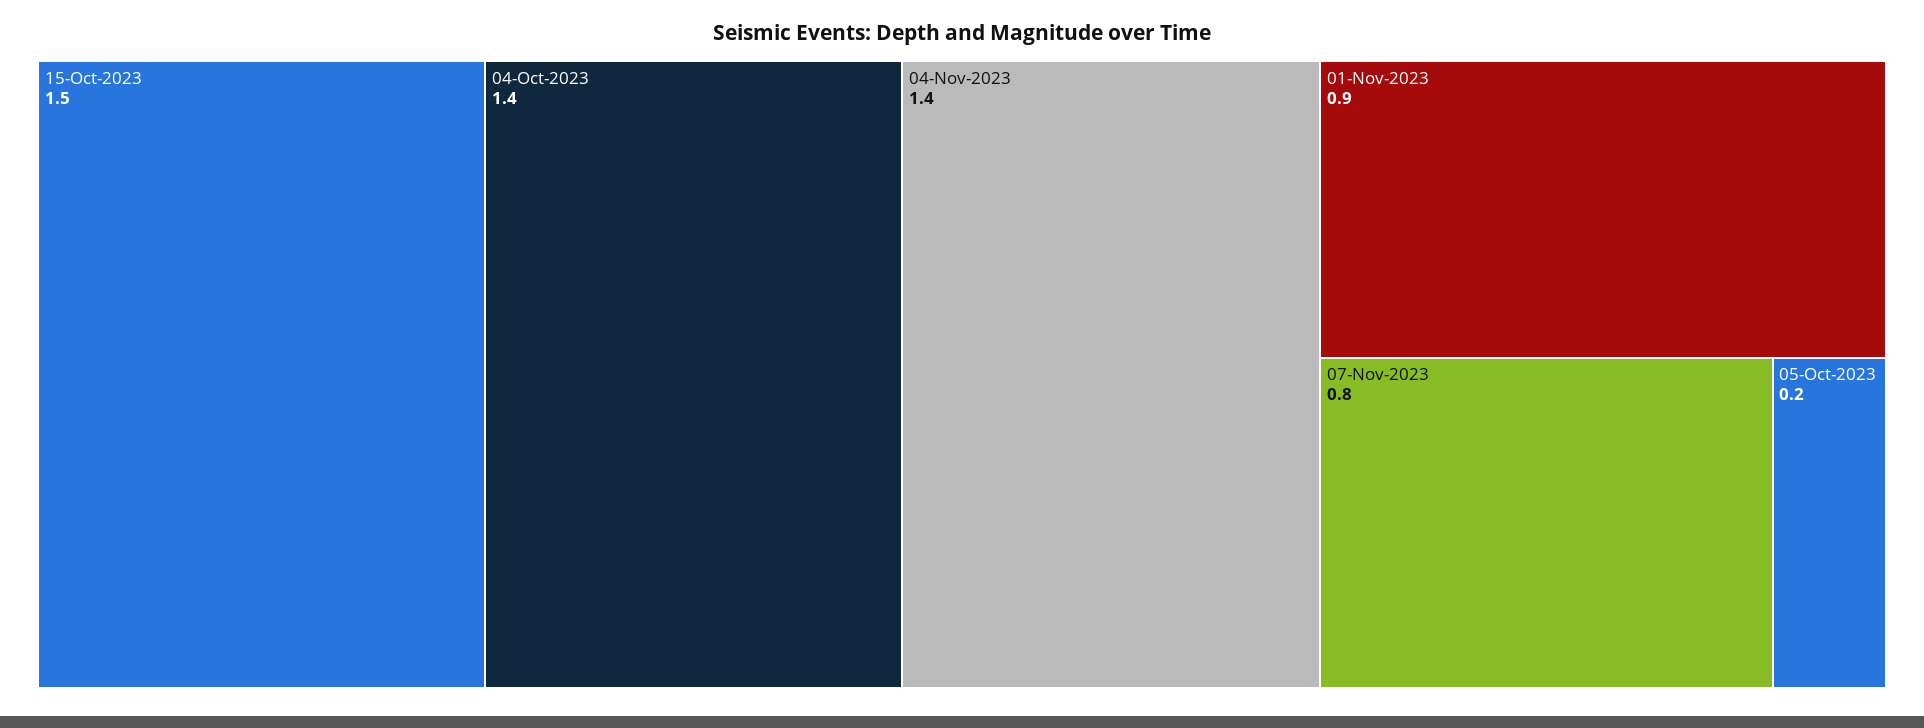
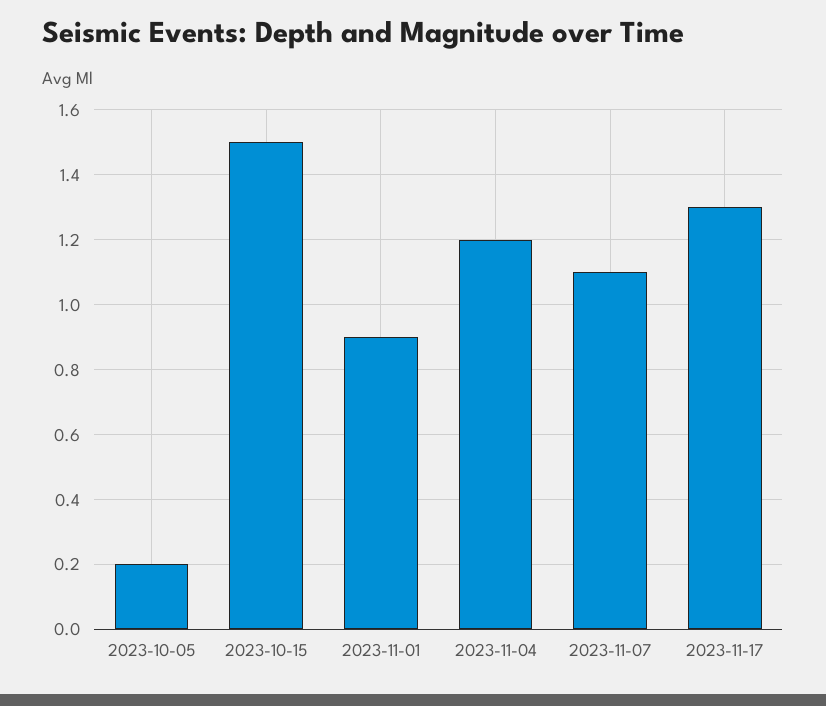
04-Oct-2023: 1.4 -> none
04-Nov-2023: 1.4 -> 1.2
07-Nov-2023: 0.8 -> 1.1
2023-11-17: none -> 1.3

